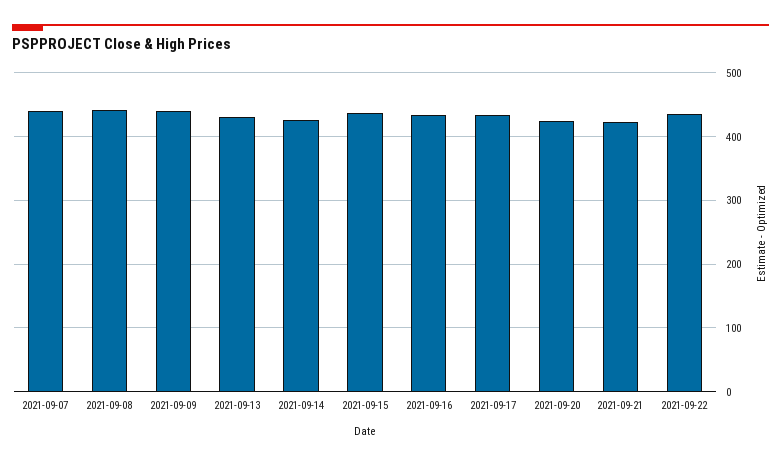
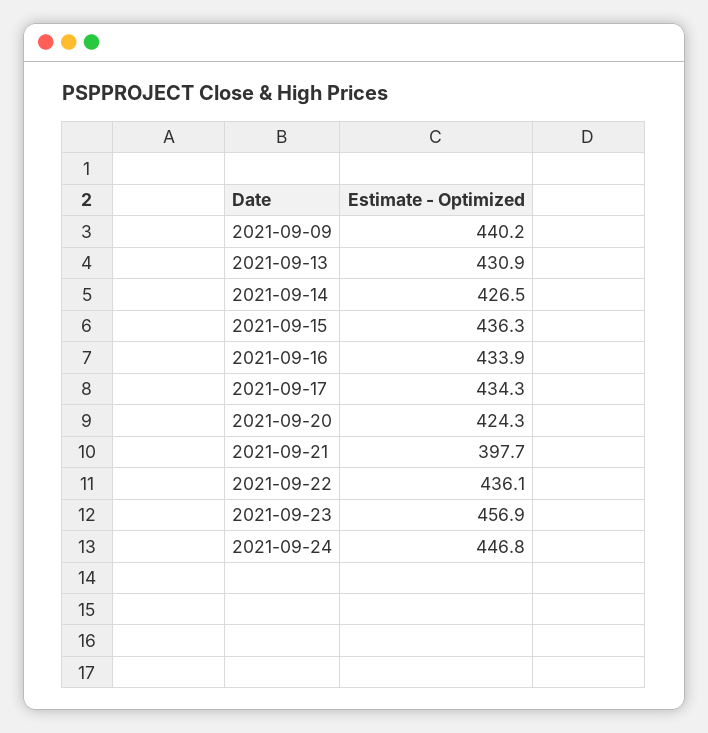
2021-09-07: 440 -> none
2021-09-08: 440 -> none
2021-09-21: 420 -> 397.7
2021-09-23: none -> 456.9
2021-09-24: none -> 446.8

